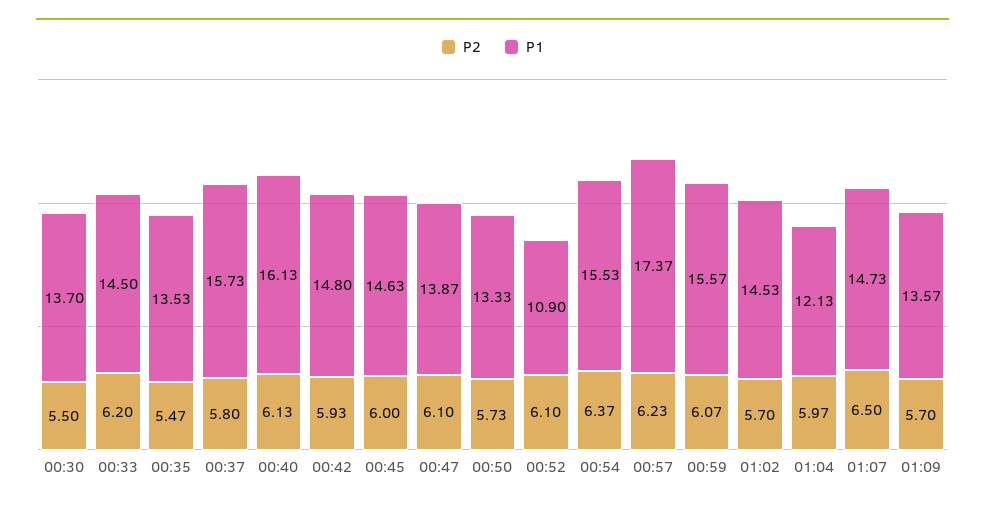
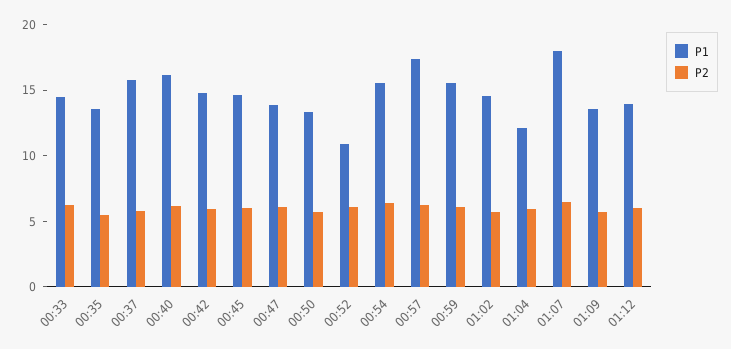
P2, 00:30: 5.5 -> none
P1, 00:30: 13.7 -> none
P1, 01:07: 14.73 -> 18
P1, 01:12: none -> 14
P2, 01:12: none -> 6

